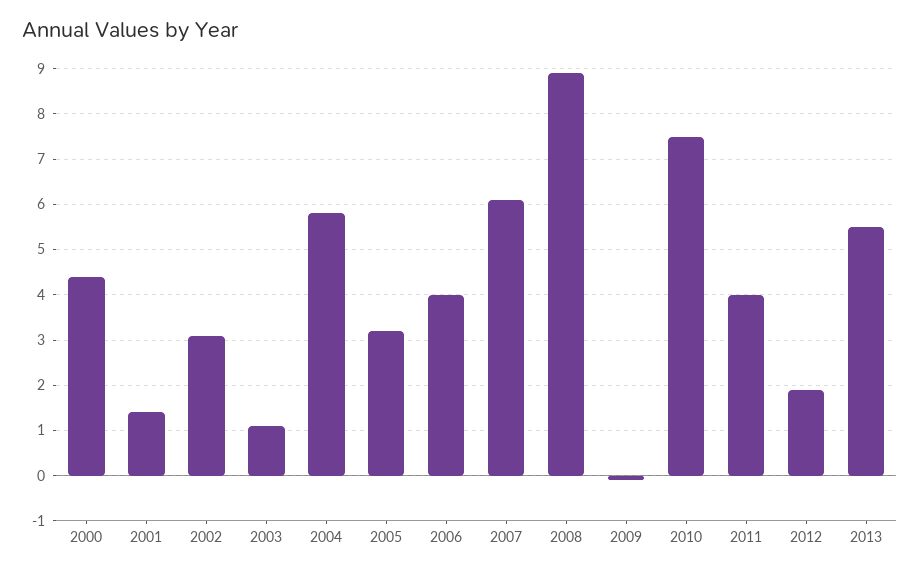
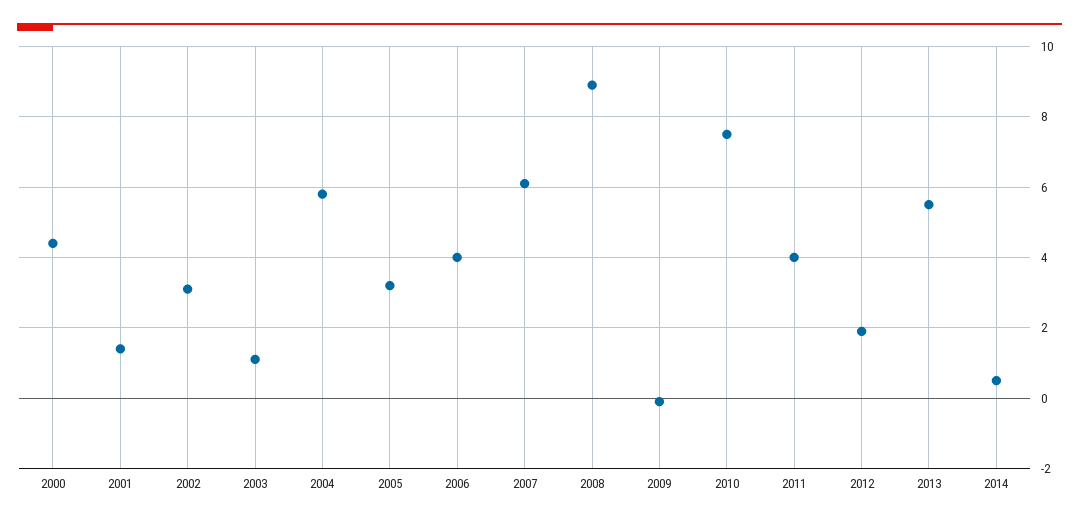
2014: none -> 0.5

